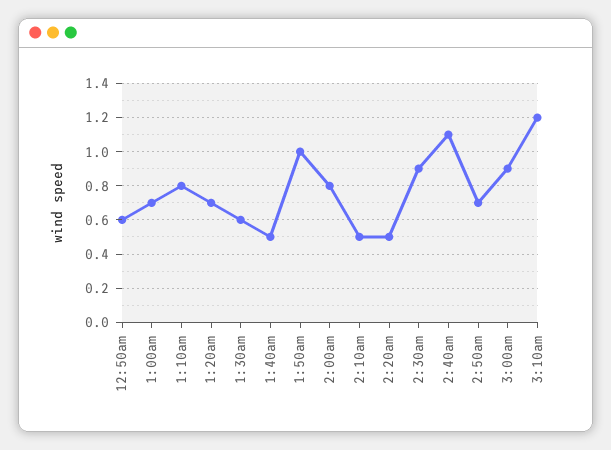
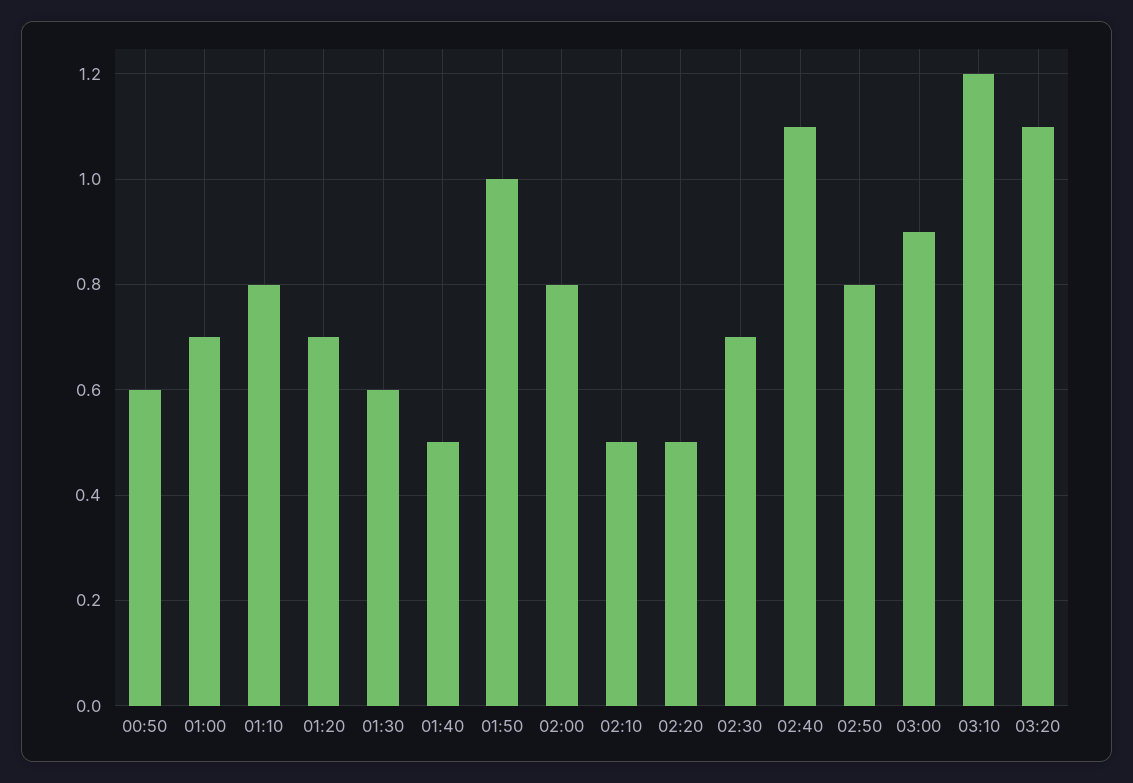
2:30am: 0.9 -> 0.7
2:50am: 0.7 -> 0.8
03:20: none -> 1.1

